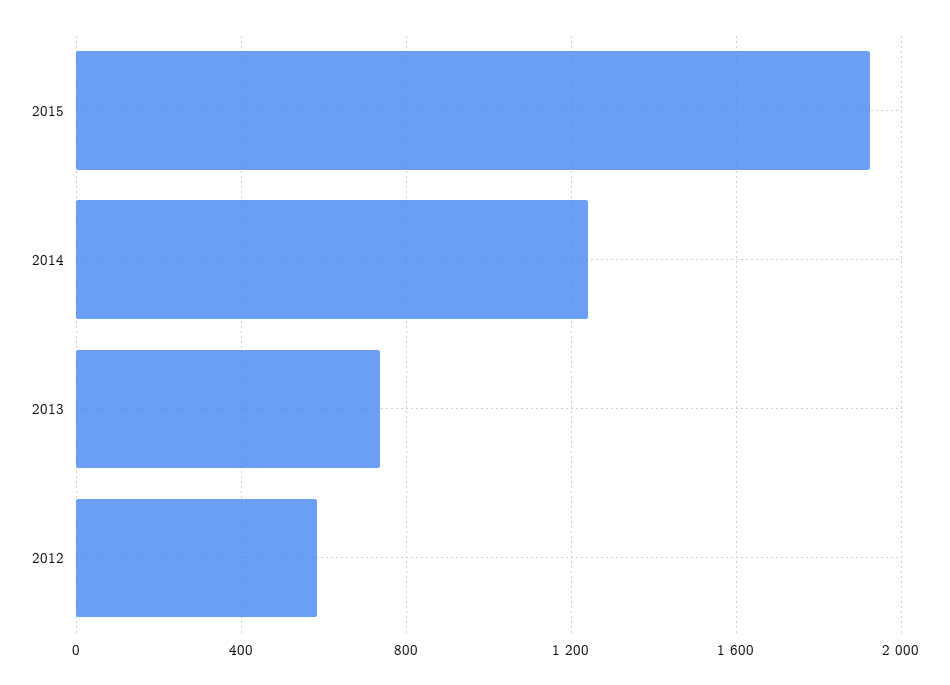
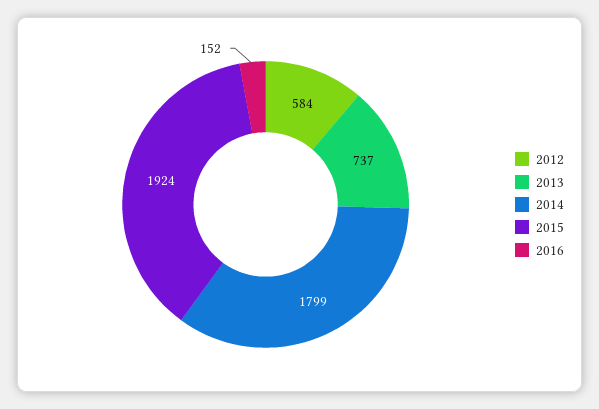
2014: 1250 -> 1799
2016: none -> 152

